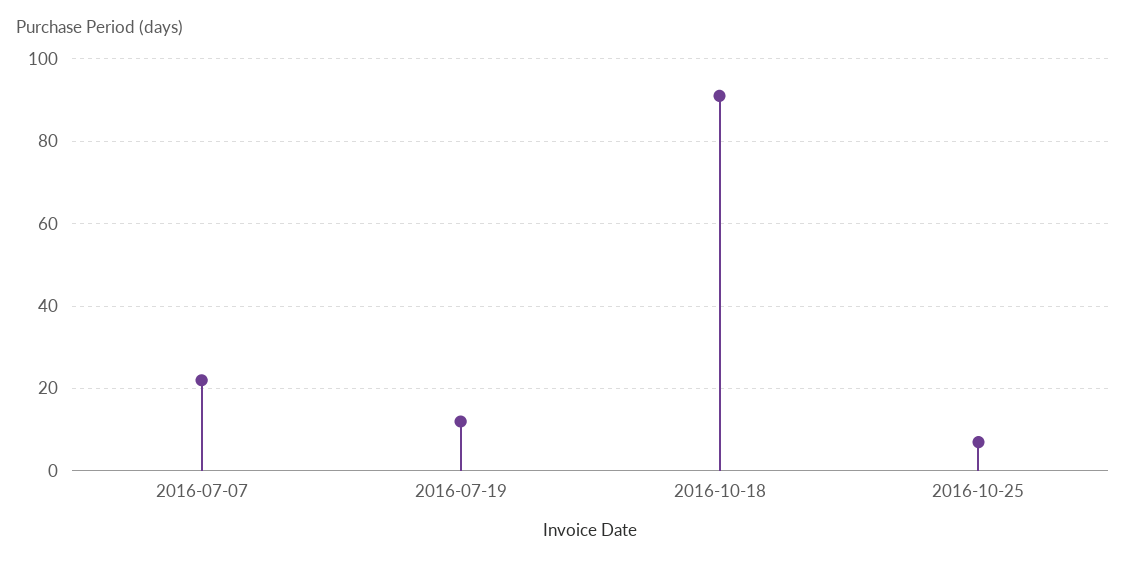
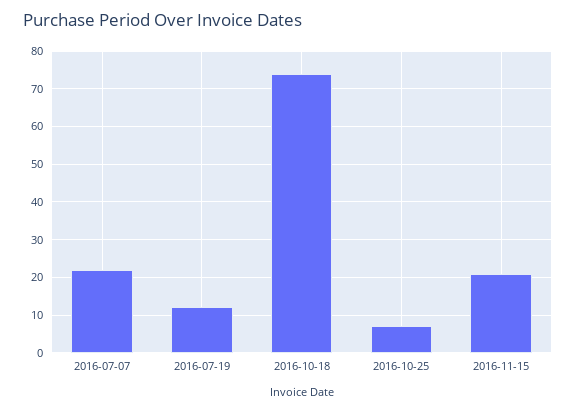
2016-10-18: 90 -> 75
2016-11-15: none -> 20

